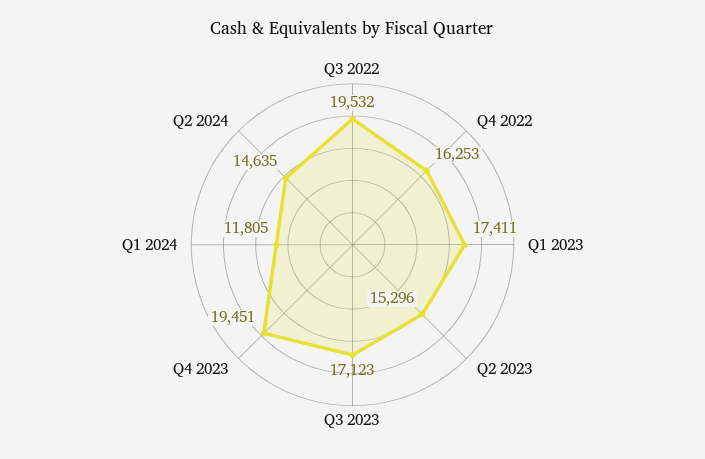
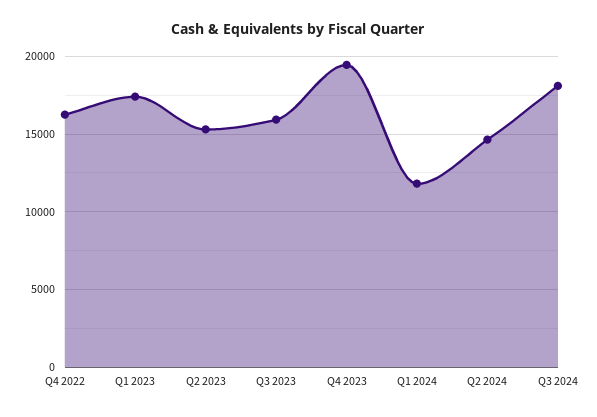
Q3 2022: 19532 -> none
Q3 2023: 17123 -> 16000
Q3 2024: none -> 18000

